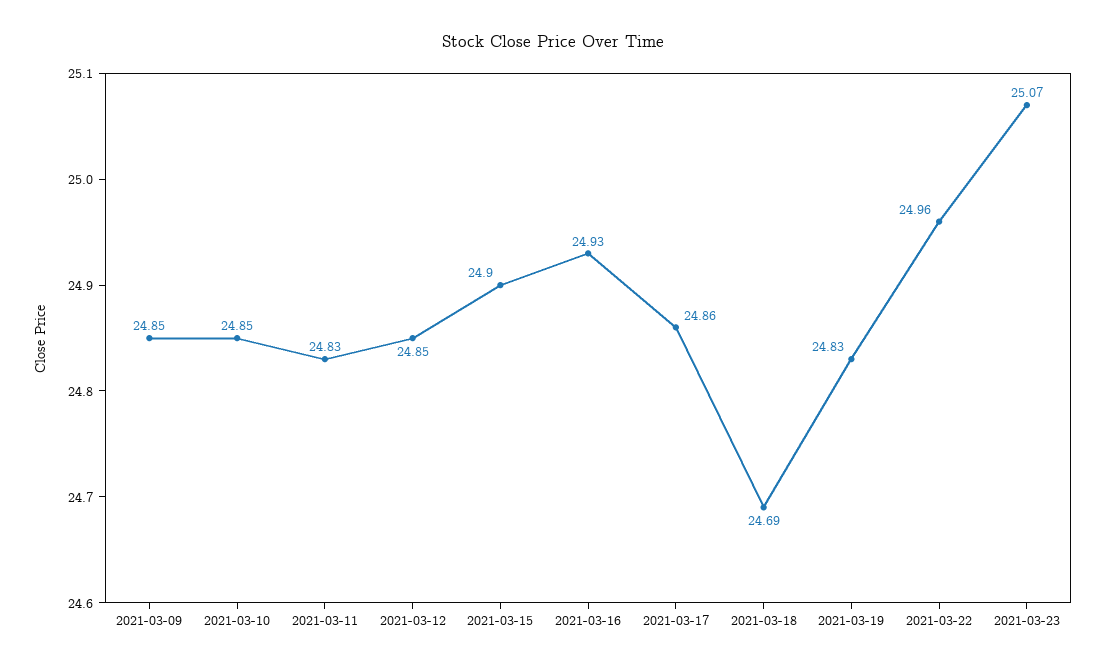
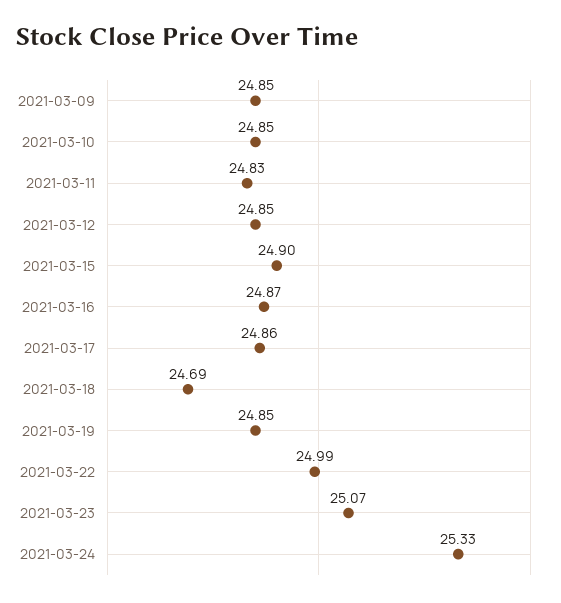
2021-03-16: 24.93 -> 24.87
2021-03-19: 24.83 -> 24.85
2021-03-22: 24.96 -> 24.99
2021-03-24: none -> 25.33

